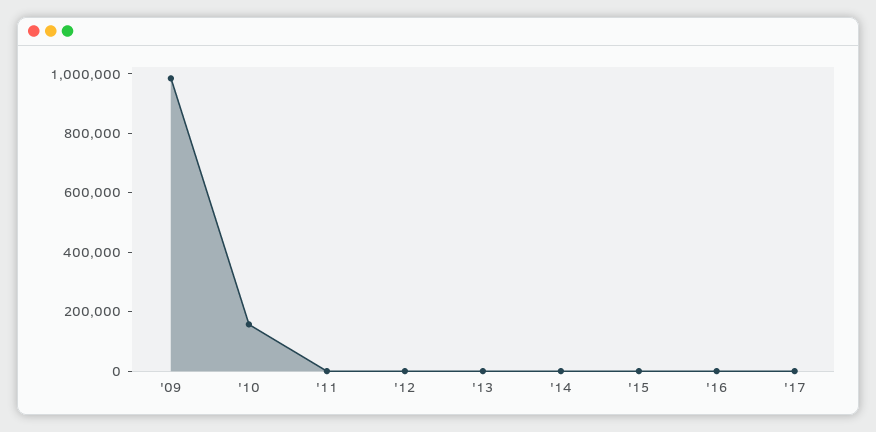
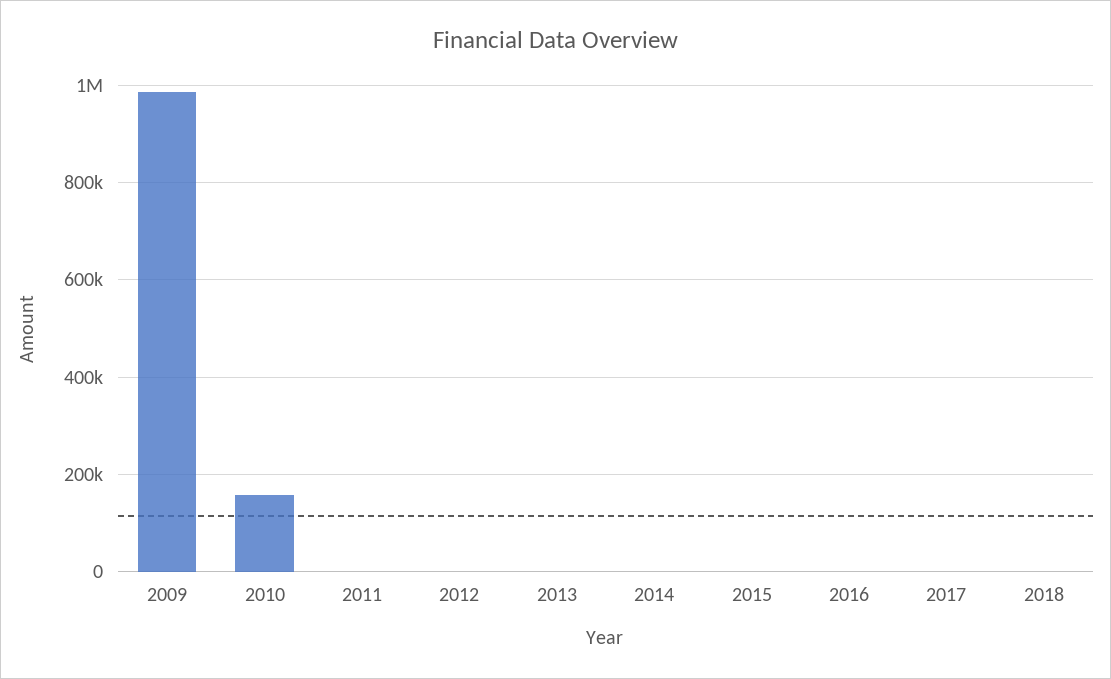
2018: none -> 0

